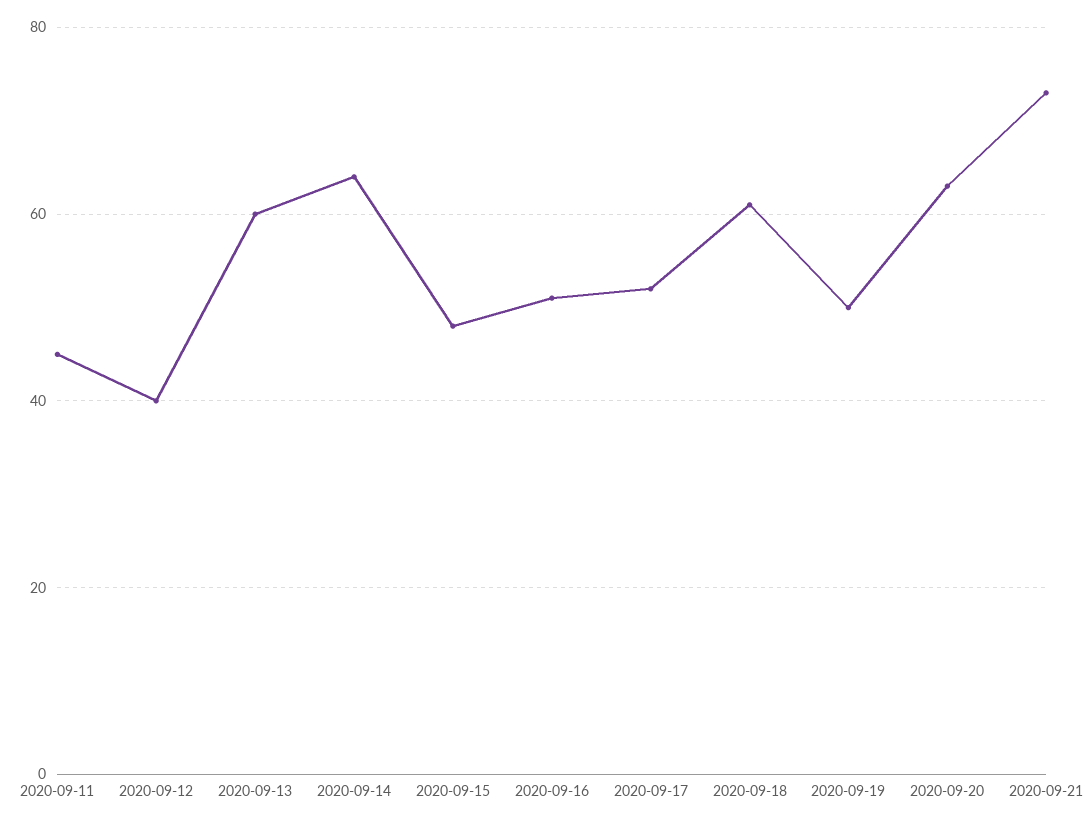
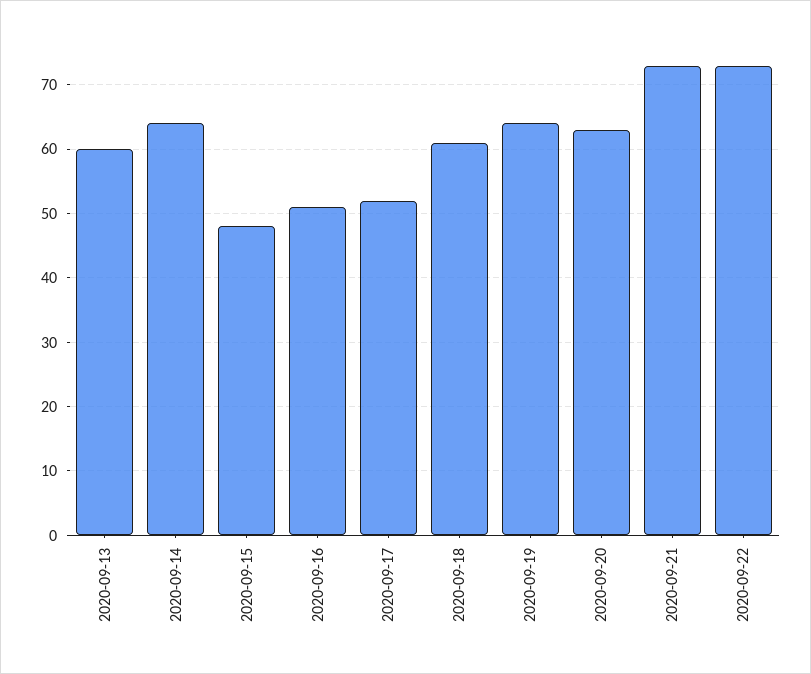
2020-09-11: 45 -> none
2020-09-12: 40 -> none
2020-09-19: 50 -> 64
2020-09-22: none -> 73

